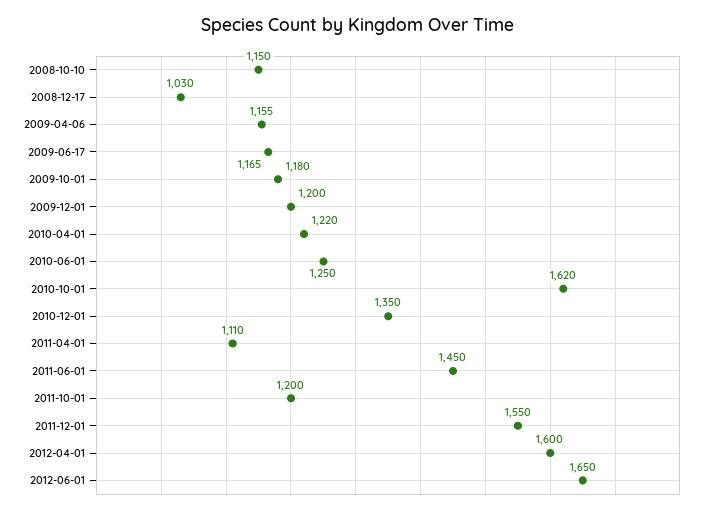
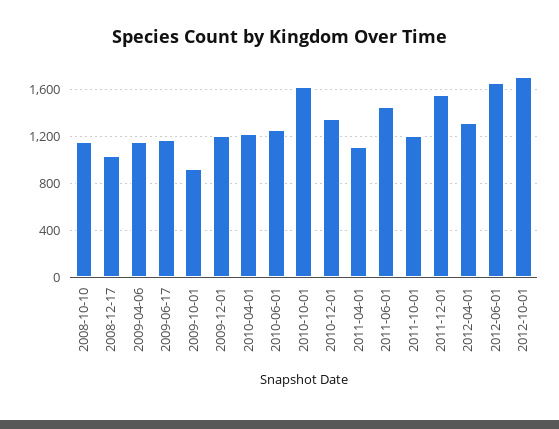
2009-10-01: 1180 -> 900
2012-04-01: 1600 -> 1300
2012-10-01: none -> 1700

